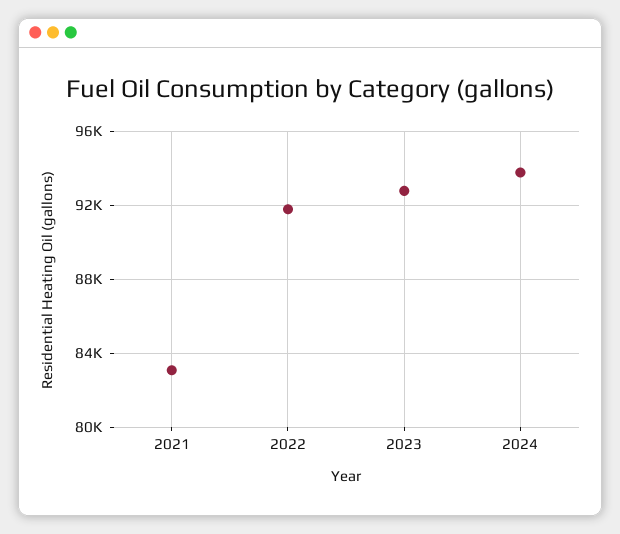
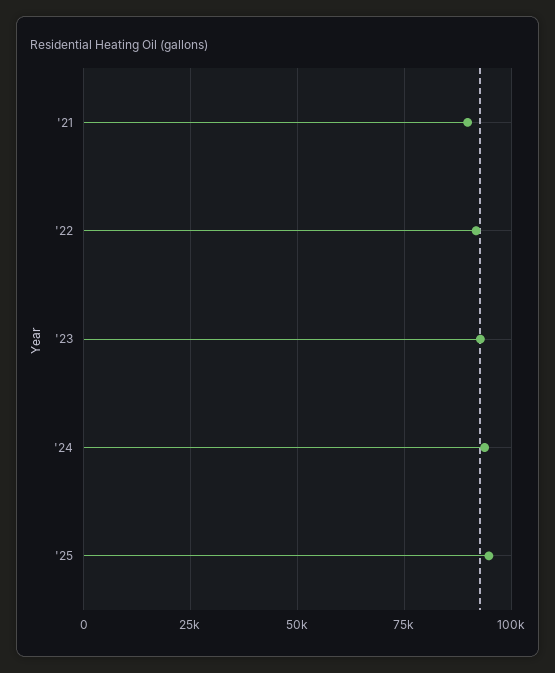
2021: 83000 -> 90000
'25: none -> 95000

